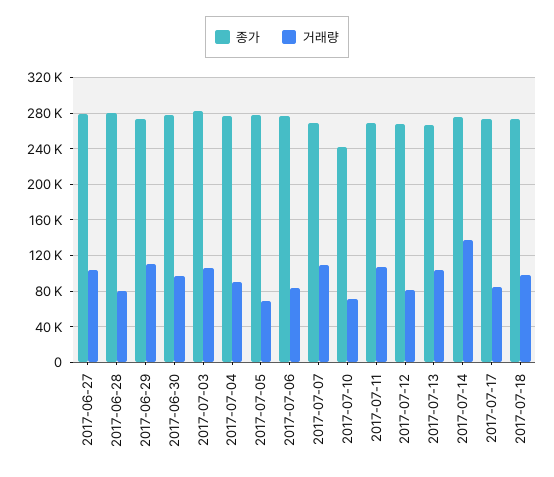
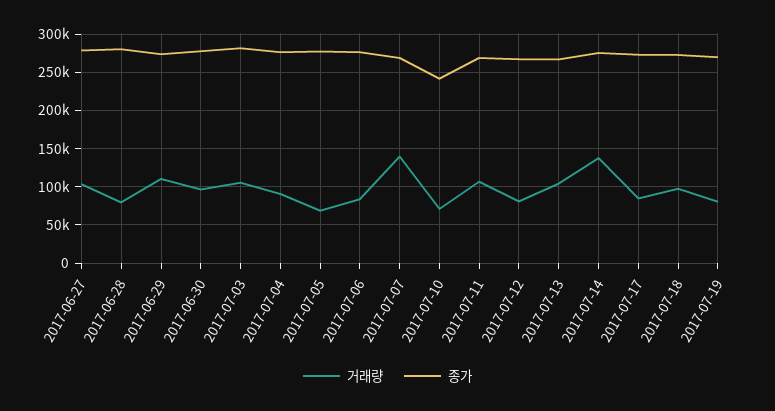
거래량, 2017-07-07: 110000 -> 140000
거래량, 2017-07-19: none -> 80000
종가, 2017-07-19: none -> 270000

